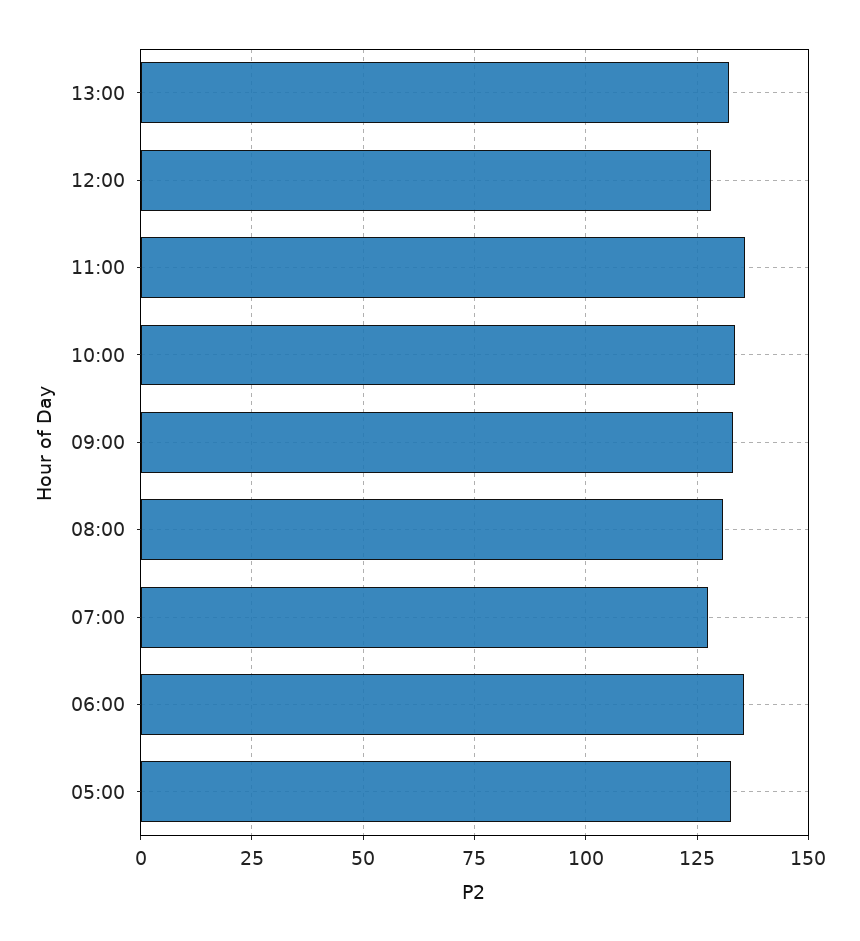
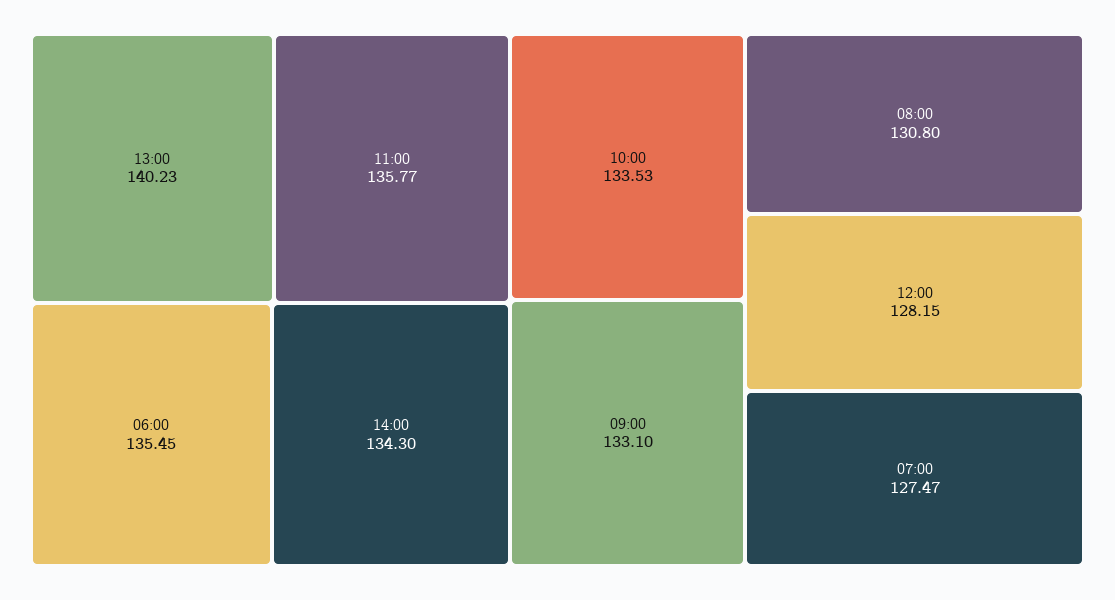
13:00: 132.5 -> 140.23
05:00: 132.5 -> none
14:00: none -> 134.3

